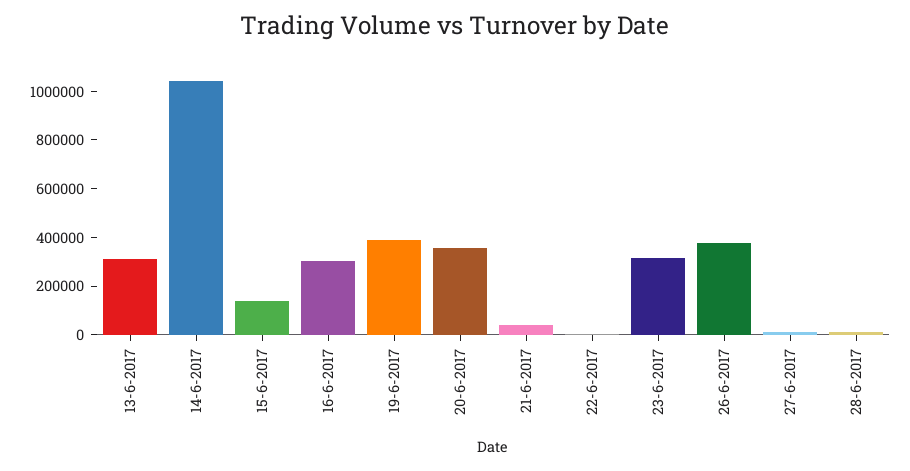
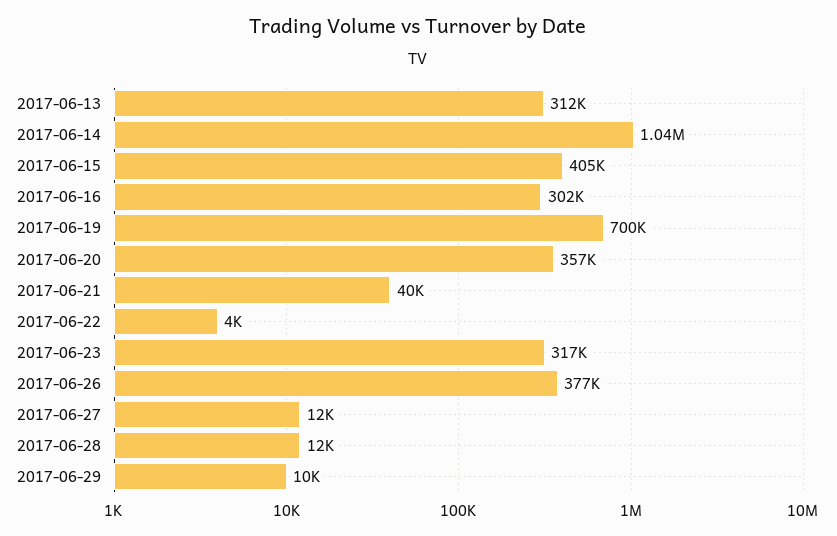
15-6-2017: 150000 -> 405000
19-6-2017: 400000 -> 700000
2017-06-29: none -> 10000

